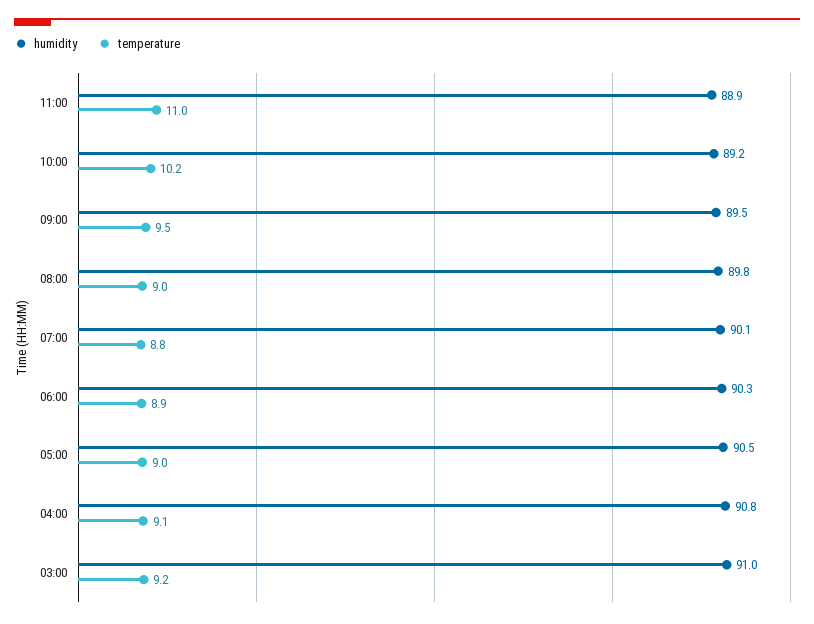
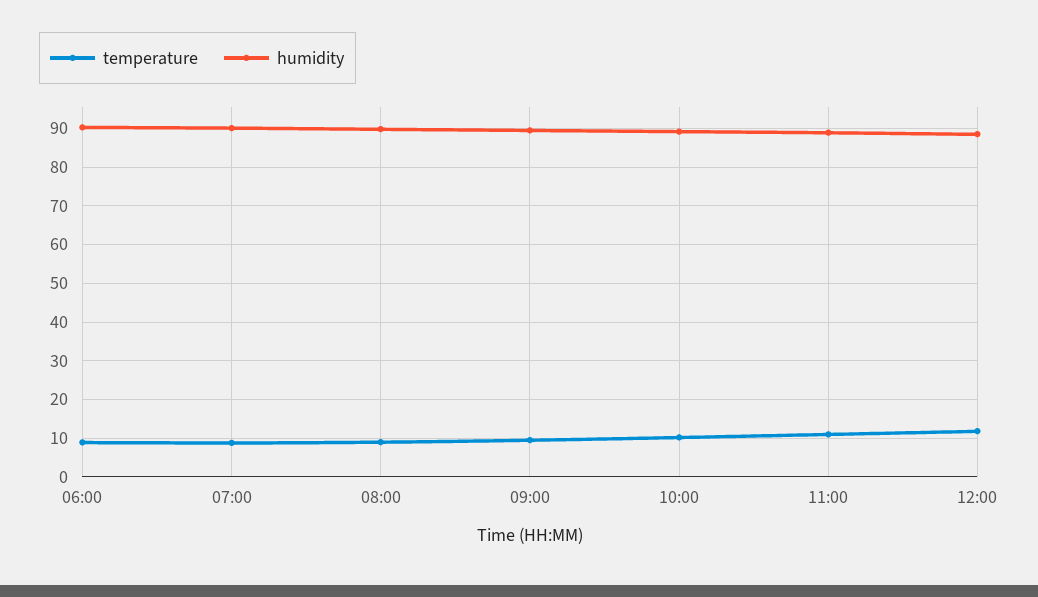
humidity, 05:00: 90.5 -> none
temperature, 05:00: 9 -> none
humidity, 04:00: 90.8 -> none
temperature, 04:00: 9.1 -> none
humidity, 03:00: 91 -> none
temperature, 03:00: 9.2 -> none
temperature, 12:00: none -> 12
humidity, 12:00: none -> 88

